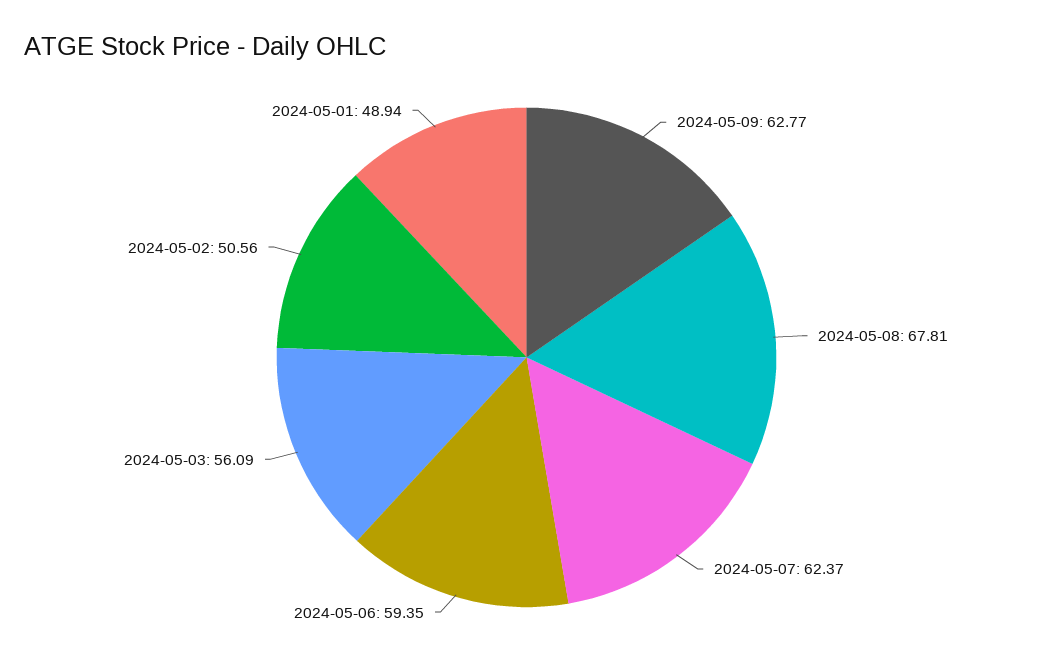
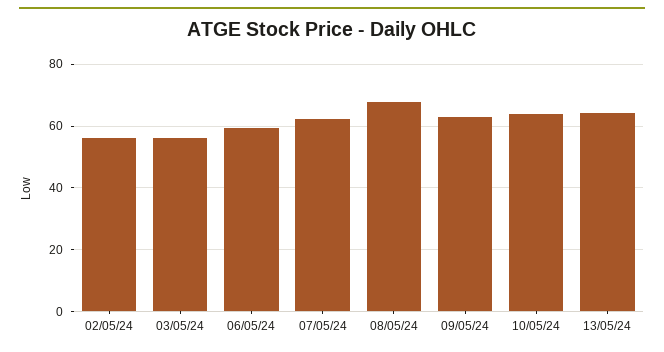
2024-05-02: 50.56 -> 56
2024-05-01: 48.94 -> none
10/05/24: none -> 64
13/05/24: none -> 64

